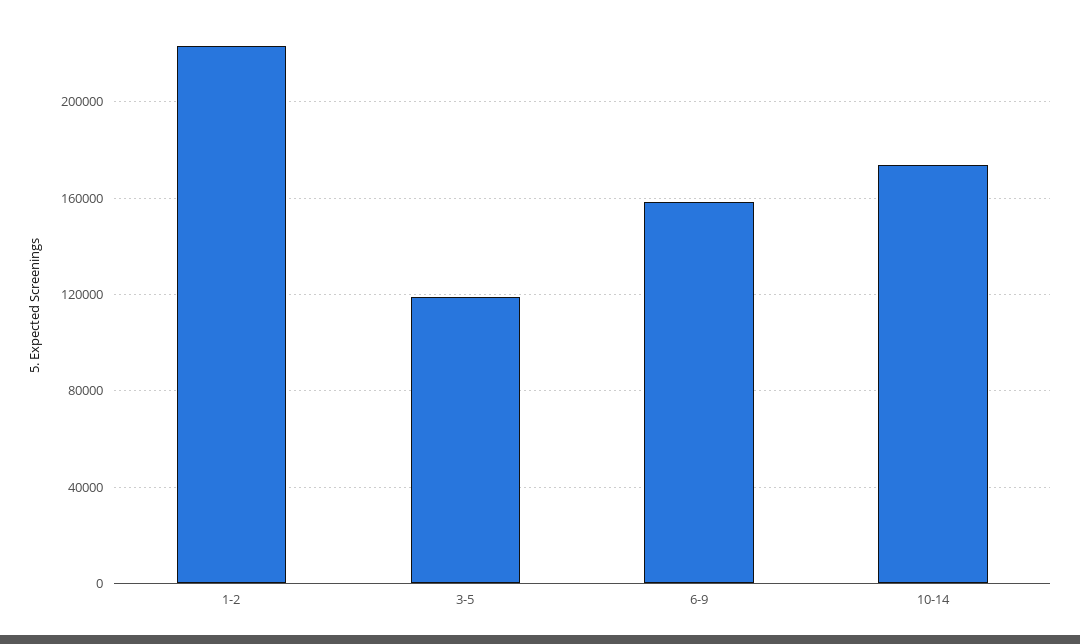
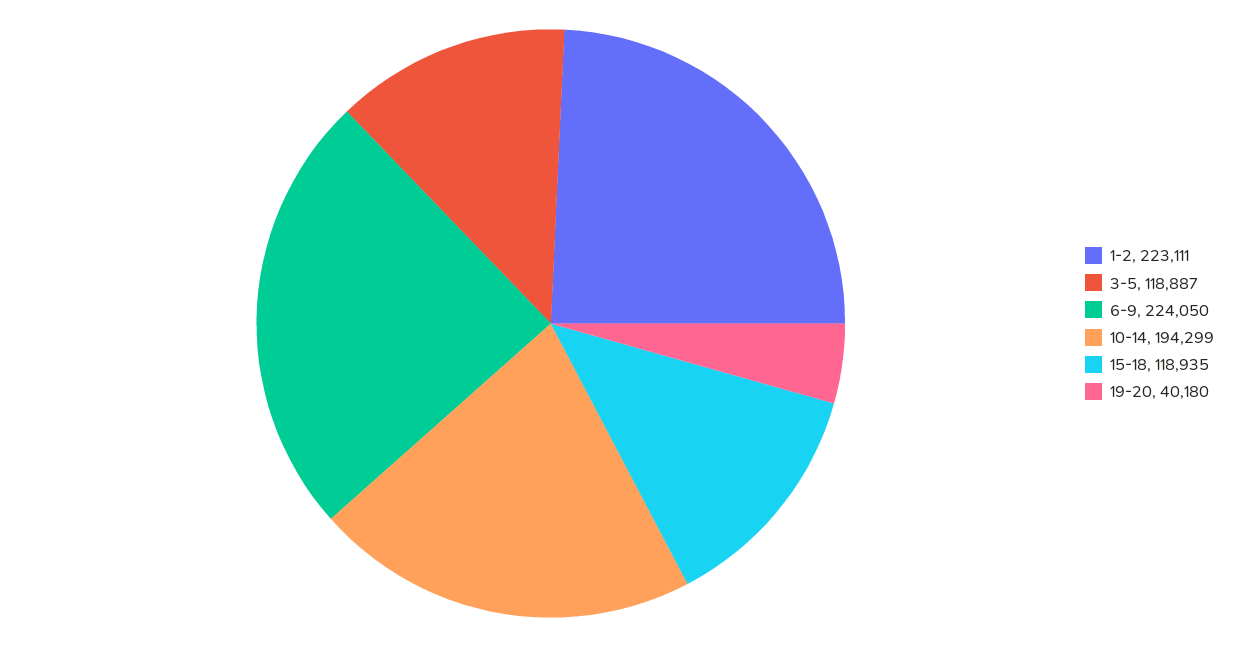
6-9: 160000 -> 224050
10-14: 175000 -> 194299
15-18: none -> 118935
19-20: none -> 40180

